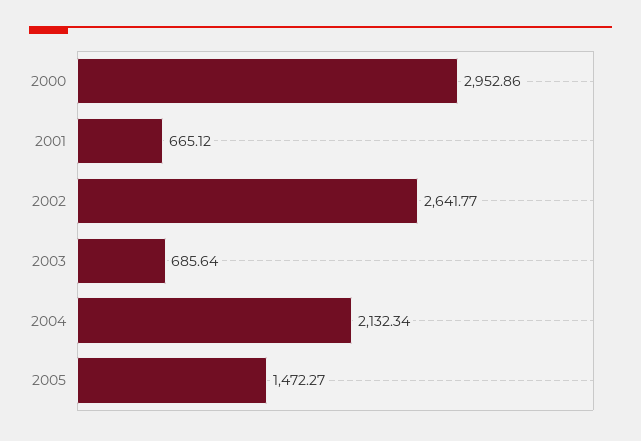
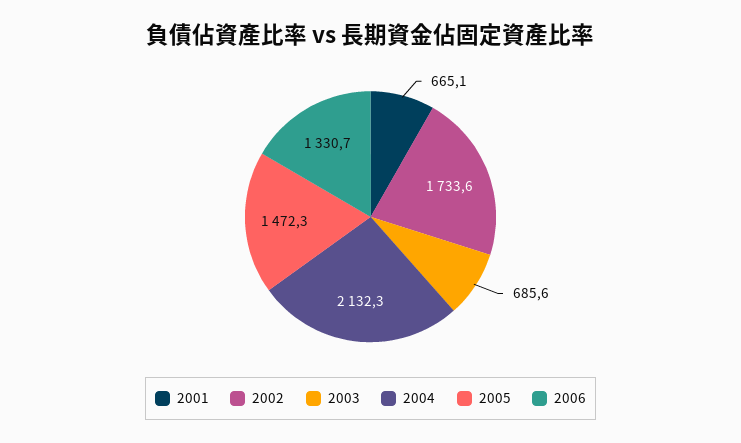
2000: 2952.86 -> none
2002: 2641.77 -> 1733.6
2006: none -> 1330.7

